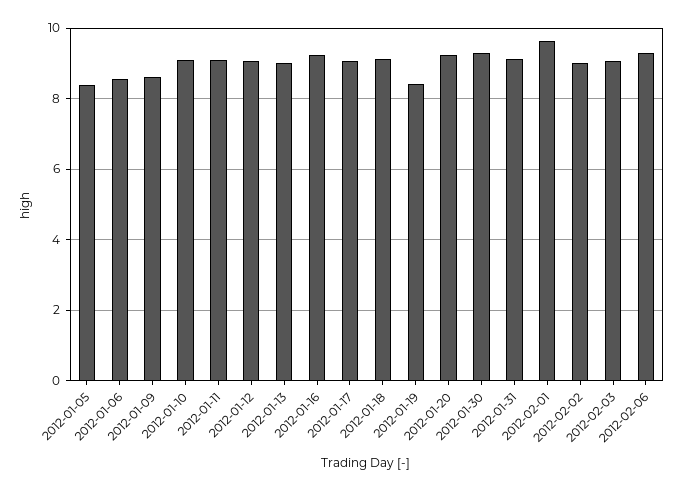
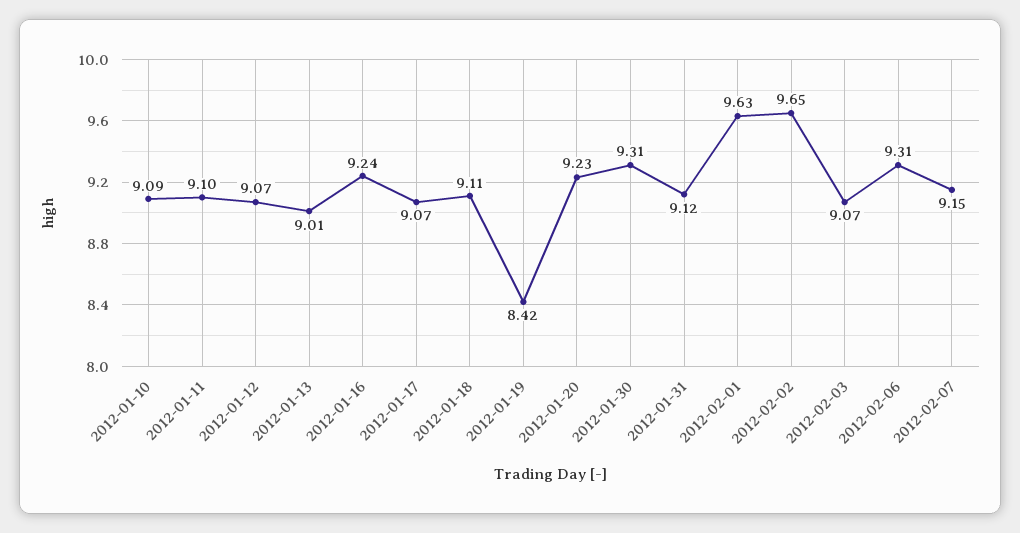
2012-01-05: 8.4 -> none
2012-01-06: 8.6 -> none
2012-01-09: 8.6 -> none
2012-02-02: 9 -> 9.65
2012-02-07: none -> 9.15

